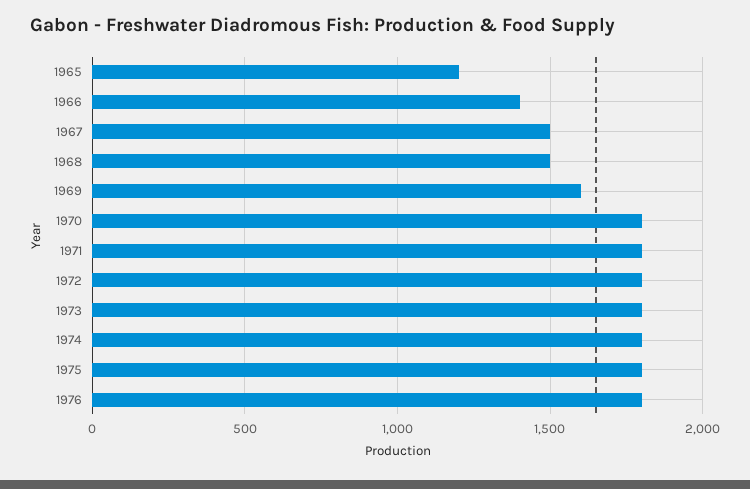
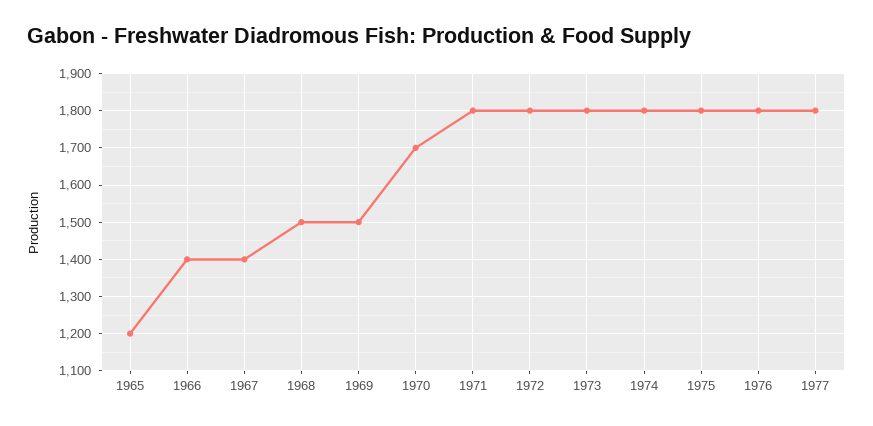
1967: 1500 -> 1400
1969: 1600 -> 1500
1970: 1800 -> 1700
1977: none -> 1800

